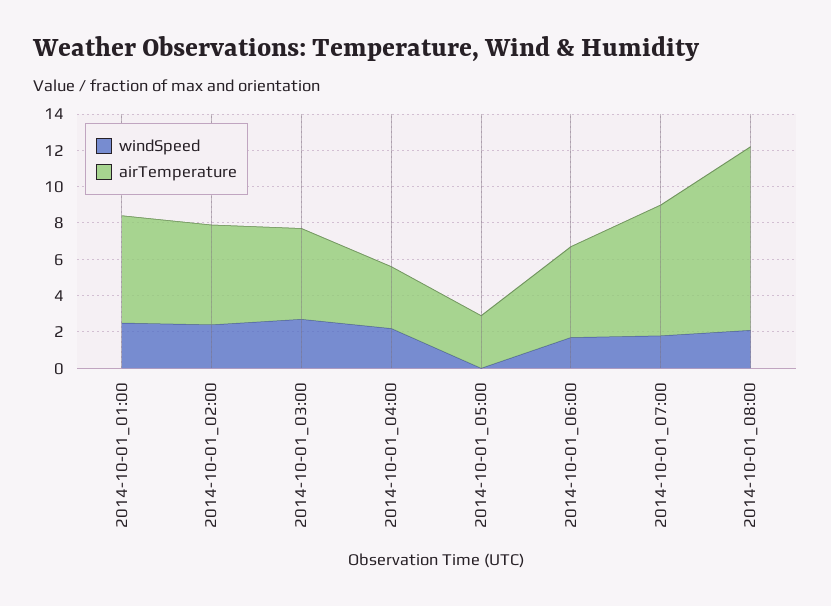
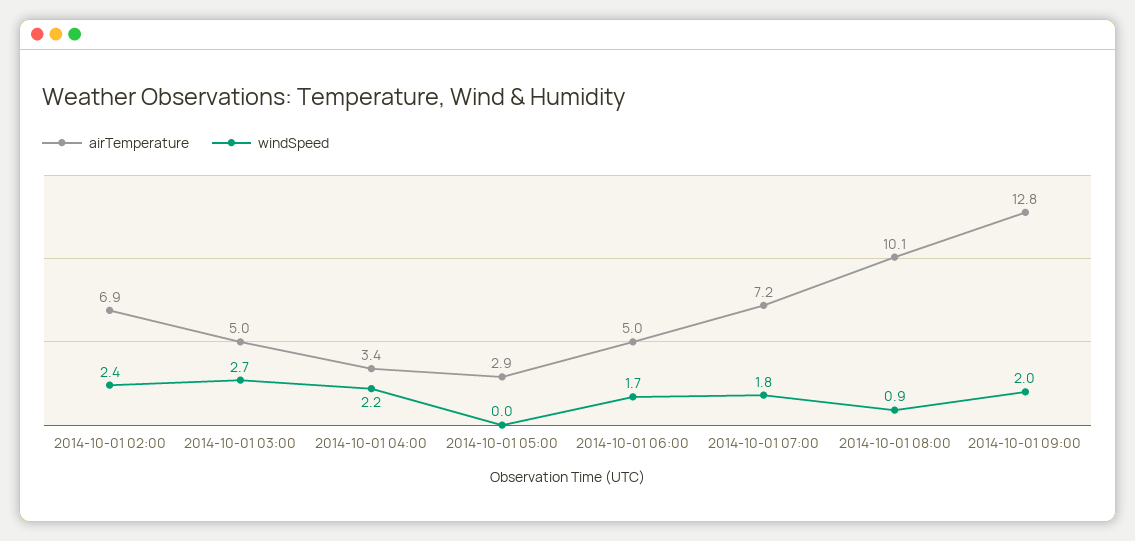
windSpeed, 2014-10-01_01:00: 2.5 -> none
airTemperature, 2014-10-01_01:00: 6 -> none
airTemperature, 2014-10-01_02:00: 5.5 -> 6.9
windSpeed, 2014-10-01_08:00: 2 -> 0.9
airTemperature, 2014-10-01 09:00: none -> 12.8
windSpeed, 2014-10-01 09:00: none -> 2

